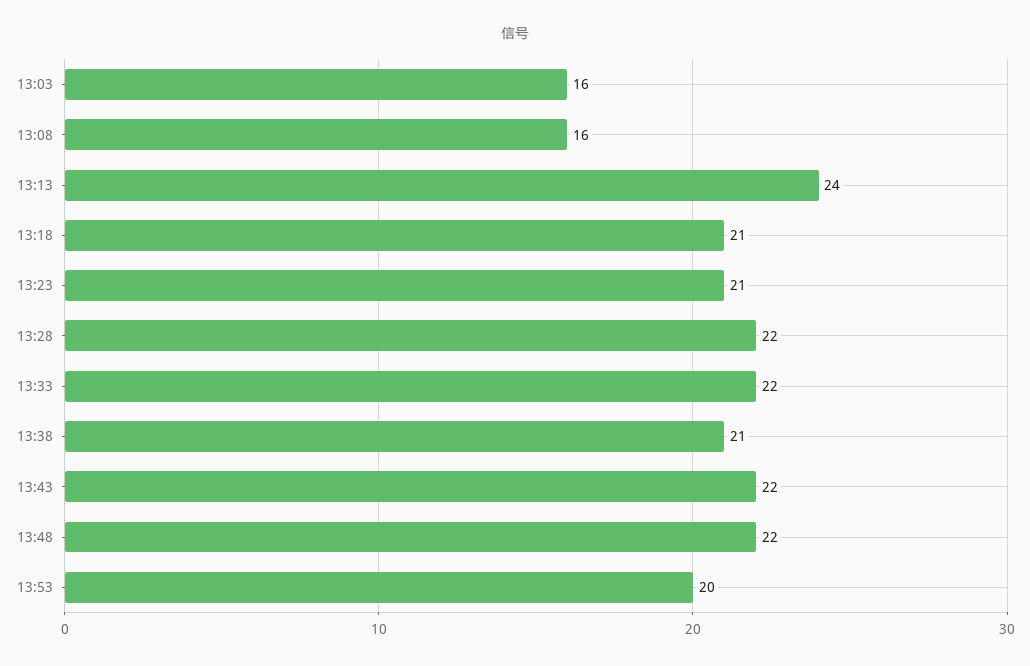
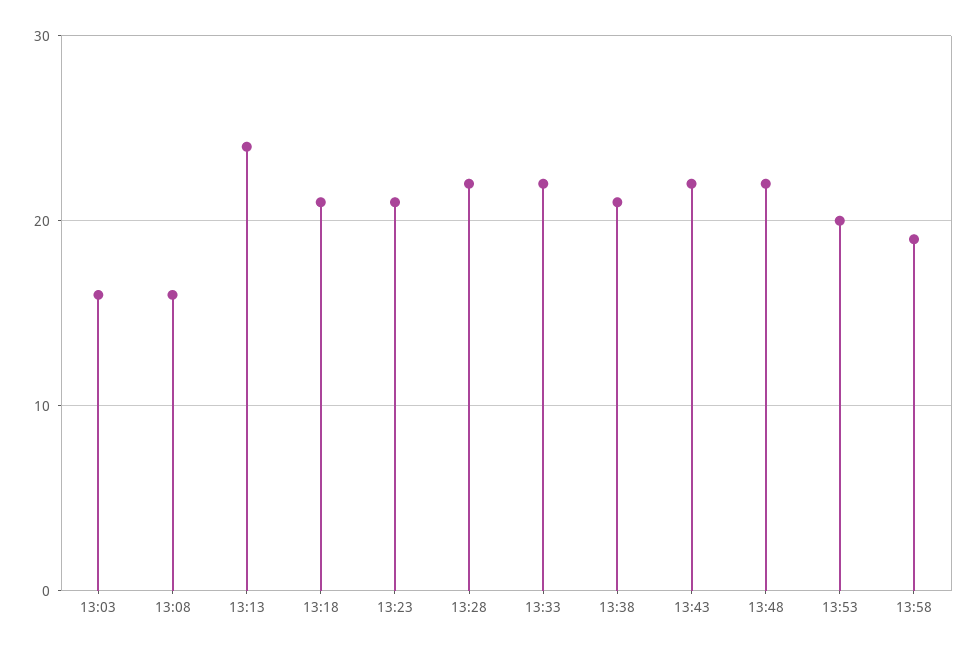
13:58: none -> 19

